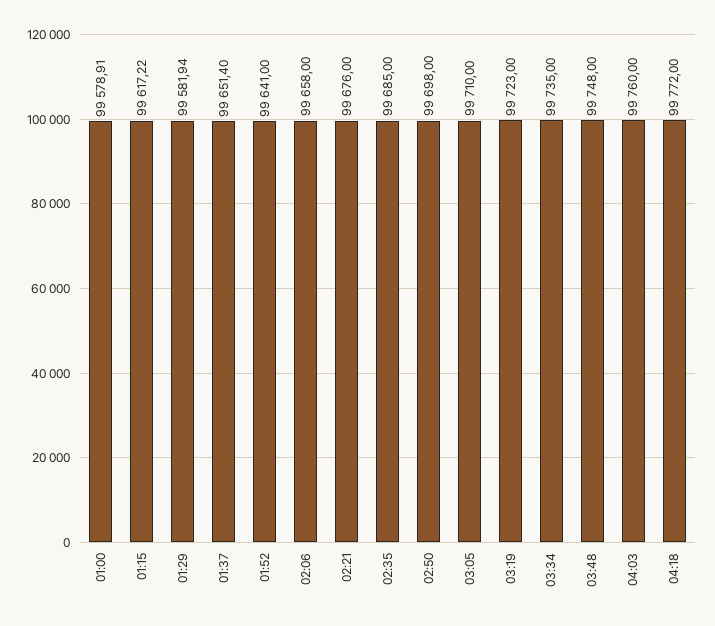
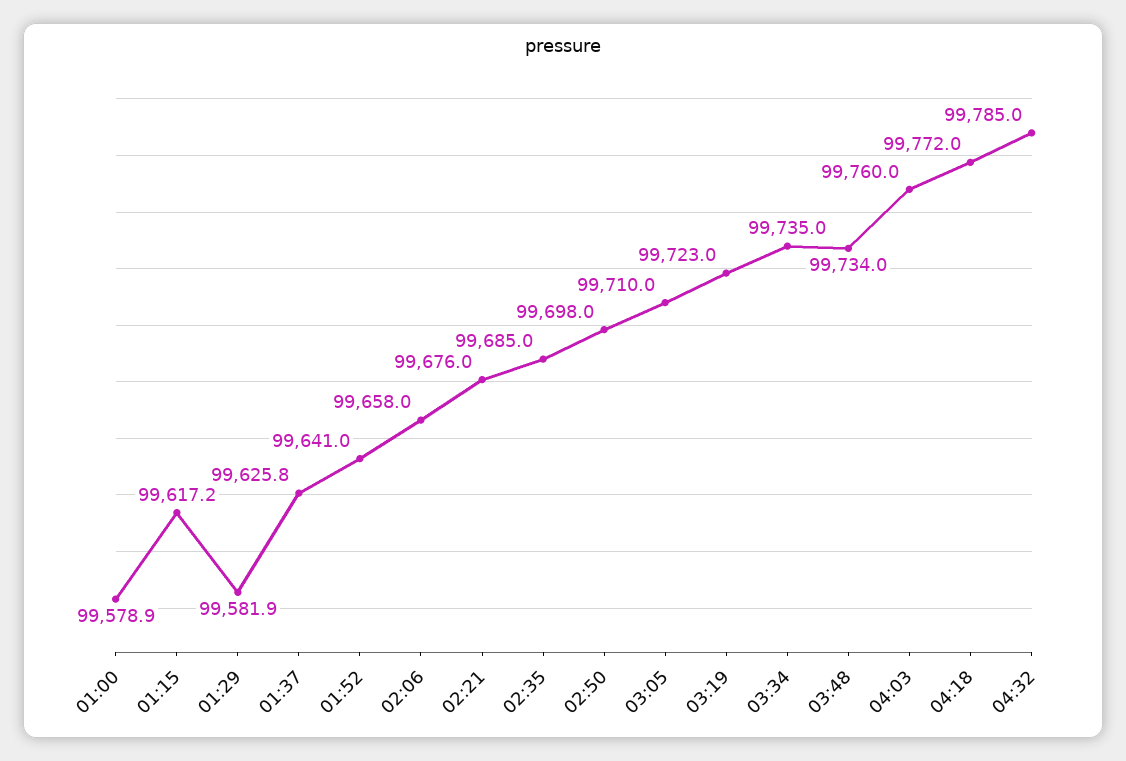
01:37: 99651.4 -> 99625.8
03:48: 99748 -> 99734
04:32: none -> 99785

